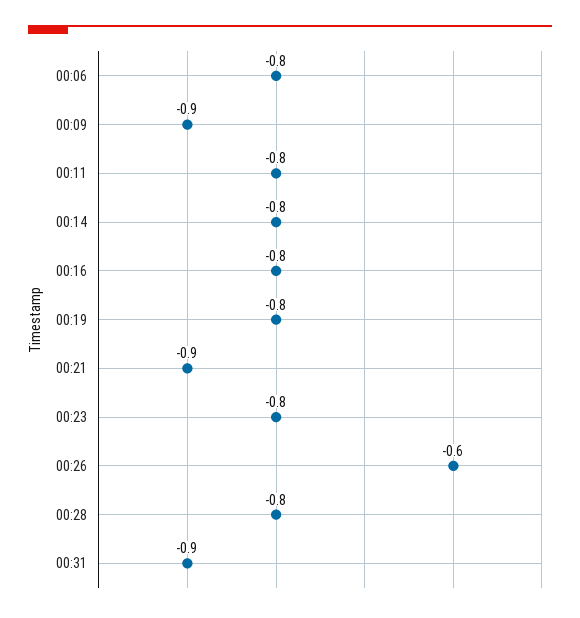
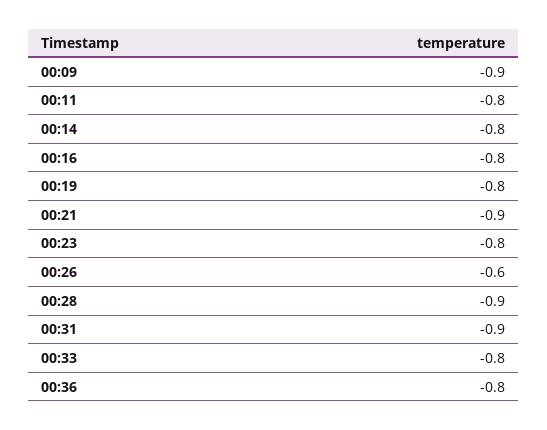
00:06: -0.8 -> none
00:28: -0.8 -> -0.9
00:33: none -> -0.8
00:36: none -> -0.8

